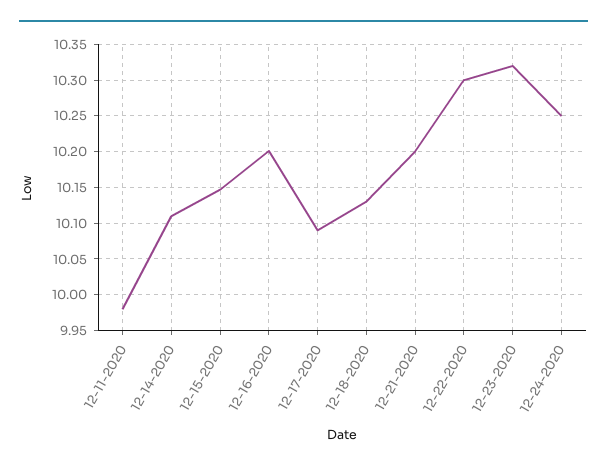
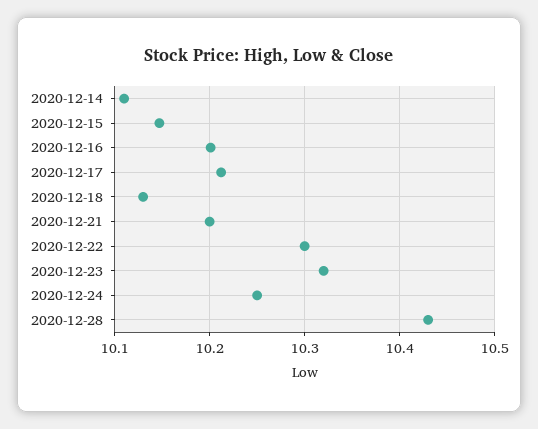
12-11-2020: 9.98 -> none
12-17-2020: 10.09 -> 10.21
2020-12-28: none -> 10.43

